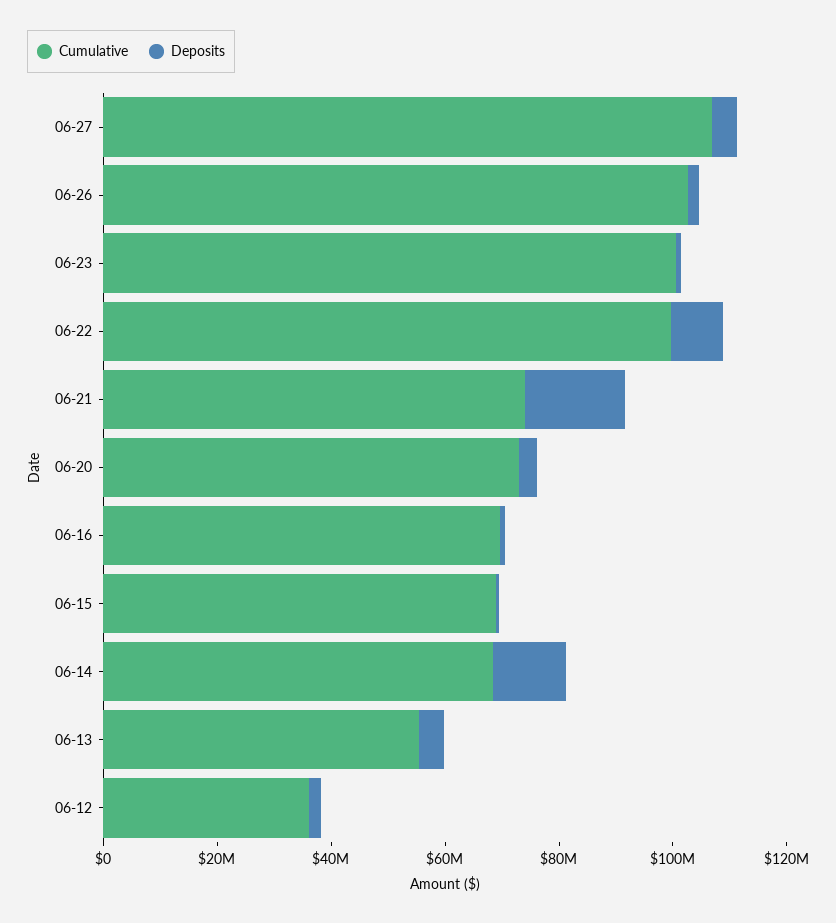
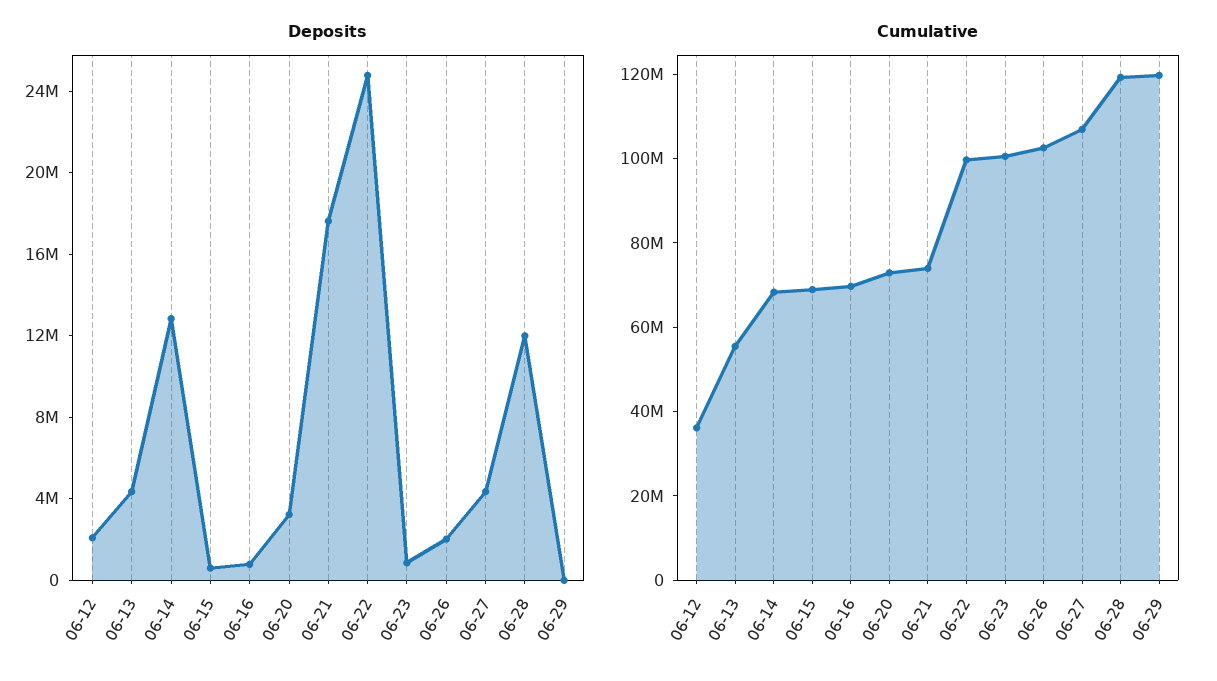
Deposits, 06-22: 10000000 -> 25000000
Deposits, 06-28: none -> 12000000
Deposits, 06-29: none -> 0
Cumulative, 06-28: none -> 120000000
Cumulative, 06-29: none -> 120000000

